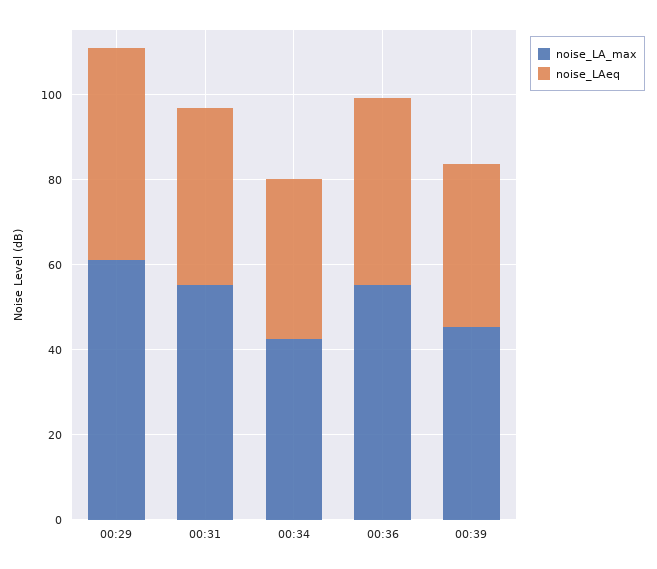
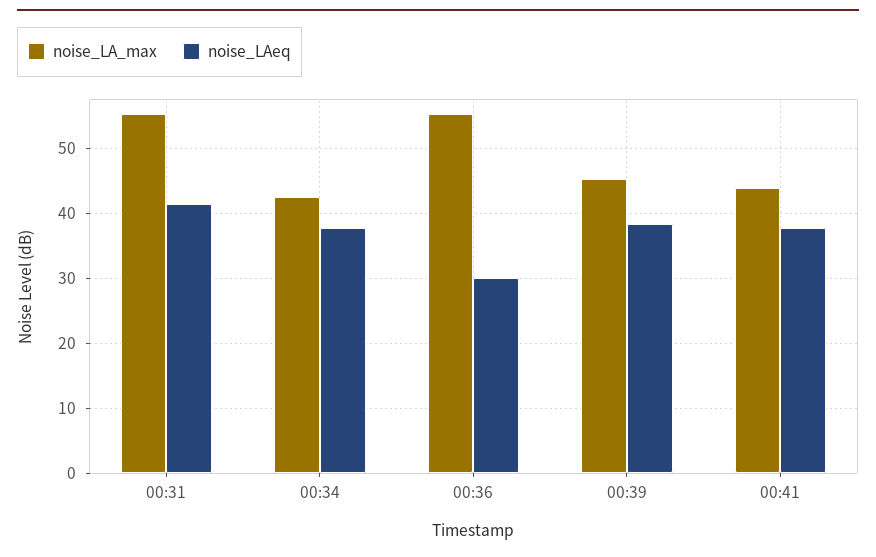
noise_LA_max, 00:29: 60 -> none
noise_LAeq, 00:29: 50 -> none
noise_LAeq, 00:36: 45 -> 30
noise_LA_max, 00:41: none -> 44
noise_LAeq, 00:41: none -> 38

